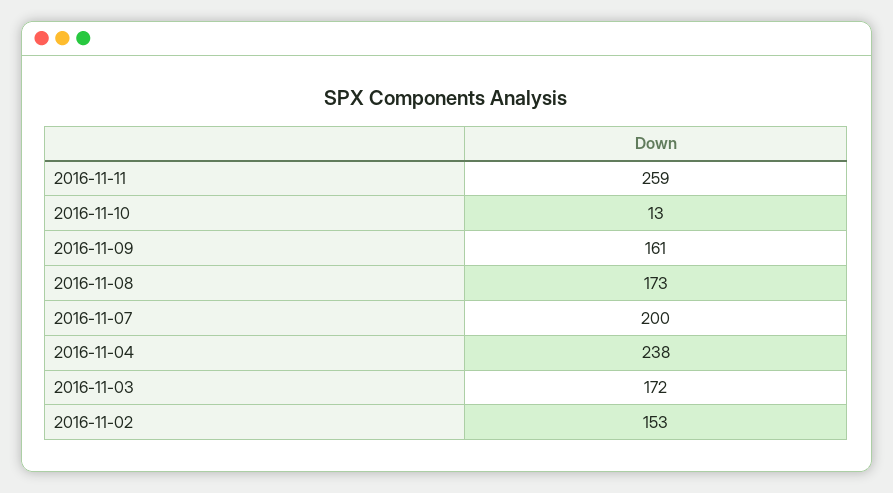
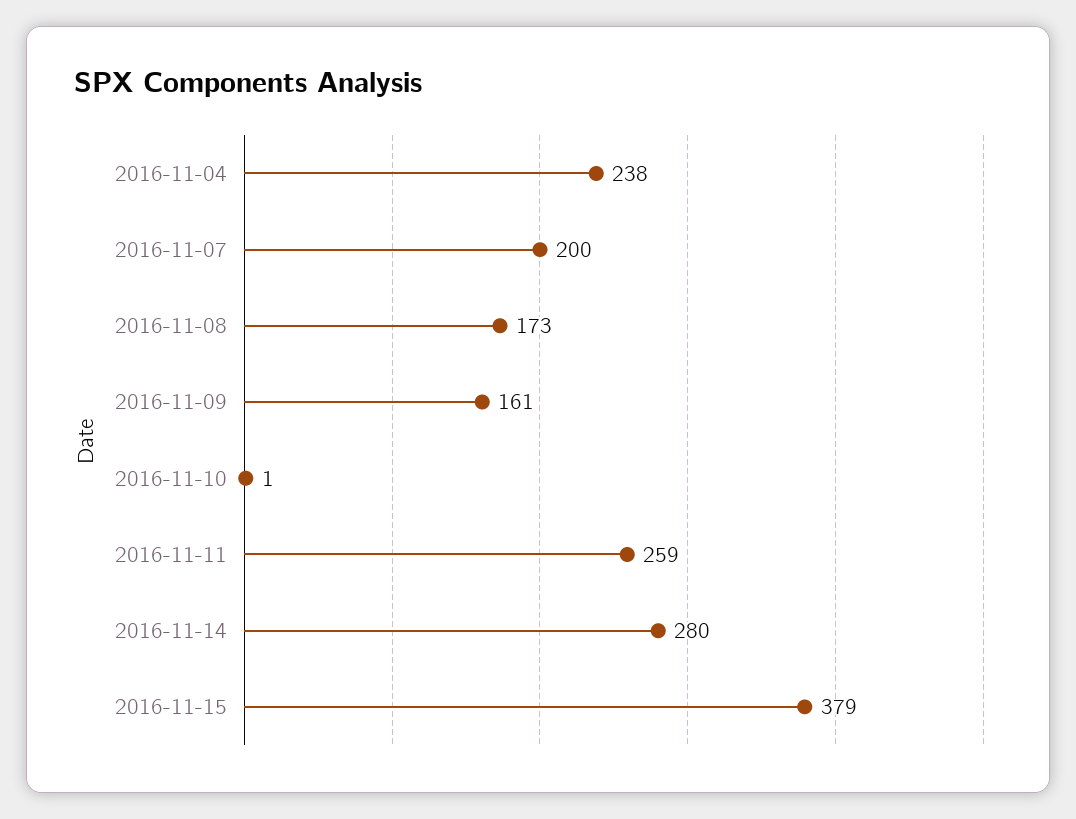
2016-11-10: 13 -> 1
2016-11-03: 172 -> none
2016-11-02: 153 -> none
2016-11-14: none -> 280
2016-11-15: none -> 379

